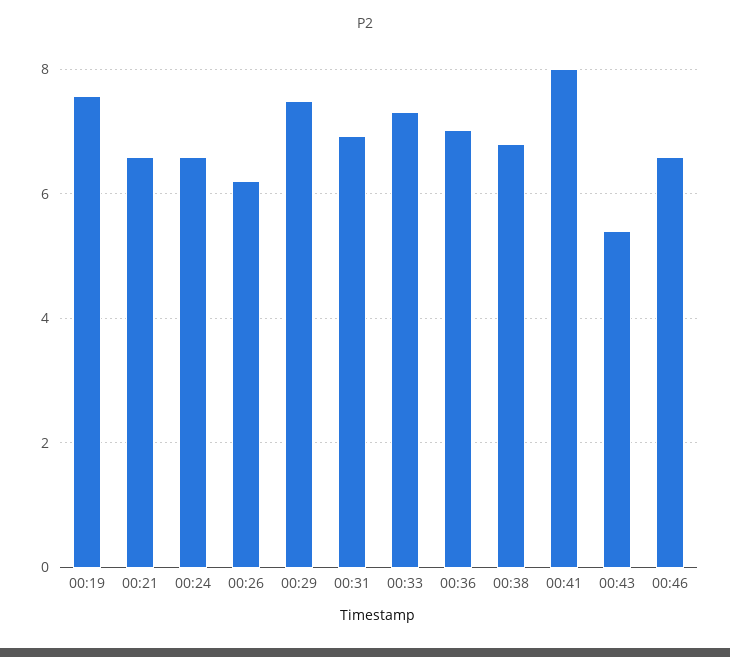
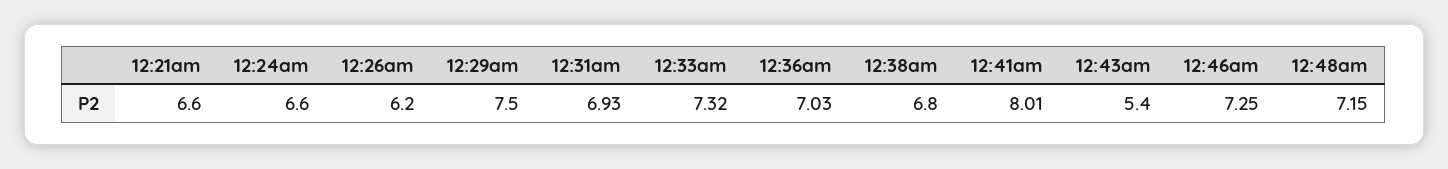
00:19: 7.6 -> none
00:46: 6.6 -> 7.25
12:48am: none -> 7.15

